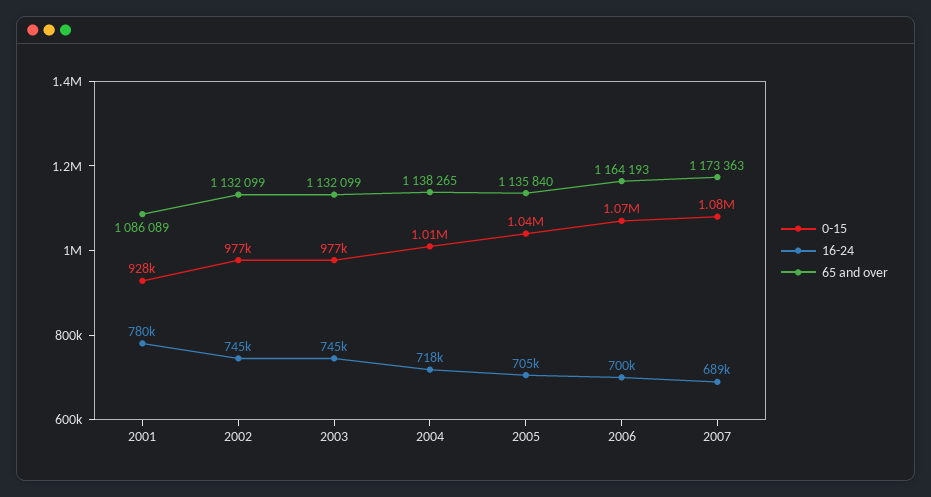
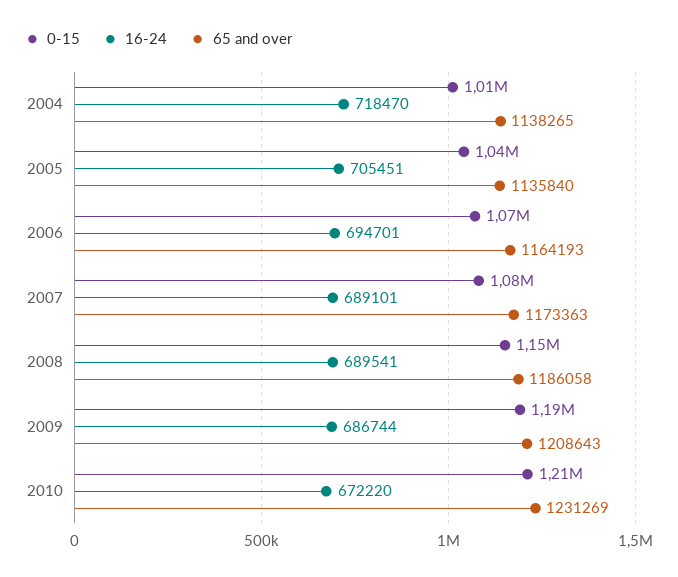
0-15, 2001: 928000 -> none
16-24, 2001: 780000 -> none
65 and over, 2001: 1086089 -> none
0-15, 2002: 977000 -> none
16-24, 2002: 745000 -> none
65 and over, 2002: 1132099 -> none
0-15, 2003: 977000 -> none
16-24, 2003: 745000 -> none
65 and over, 2003: 1132099 -> none
16-24, 2006: 700000 -> 694701
0-15, 2008: none -> 1150000
16-24, 2008: none -> 689541
65 and over, 2008: none -> 1186058
0-15, 2009: none -> 1190000
16-24, 2009: none -> 686744
65 and over, 2009: none -> 1208643
0-15, 2010: none -> 1210000
16-24, 2010: none -> 672220
65 and over, 2010: none -> 1231269

